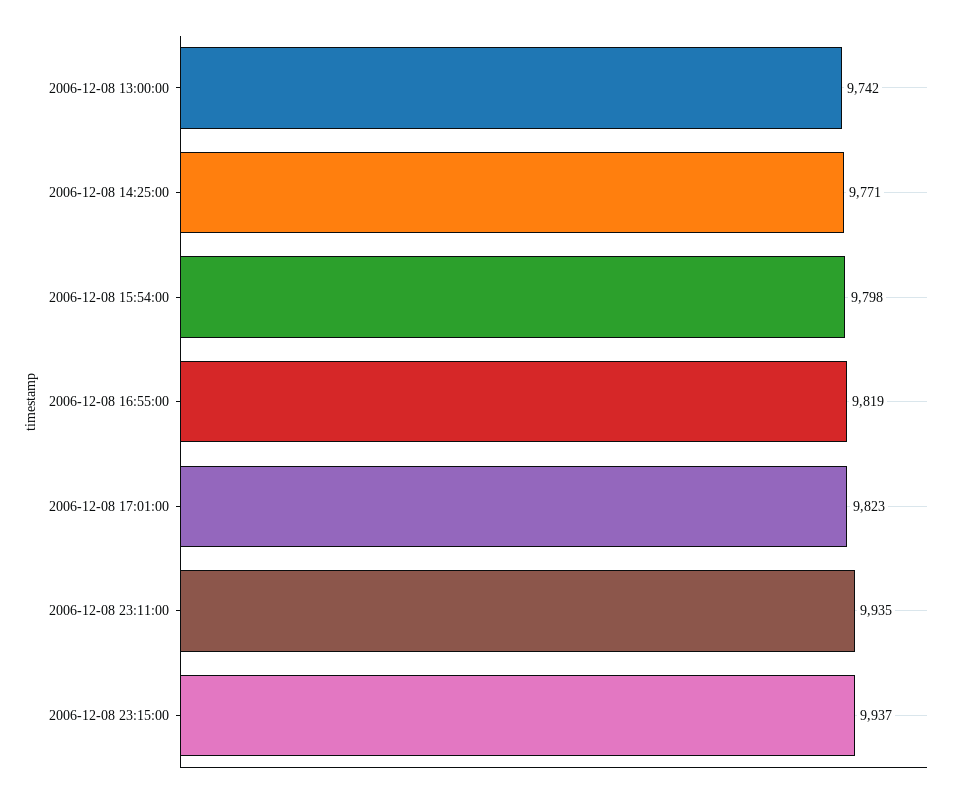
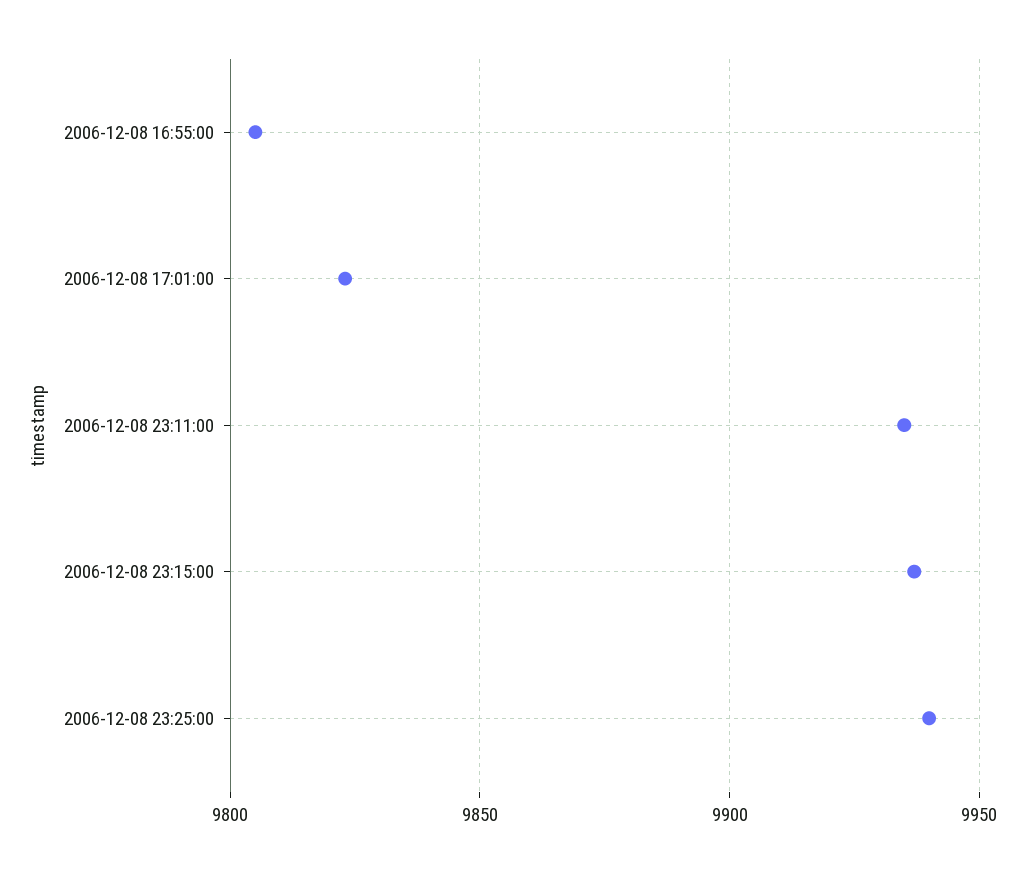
2006-12-08 13:00:00: 9742 -> none
2006-12-08 14:25:00: 9771 -> none
2006-12-08 15:54:00: 9798 -> none
2006-12-08 16:55:00: 9819 -> 9805
2006-12-08 23:25:00: none -> 9940

